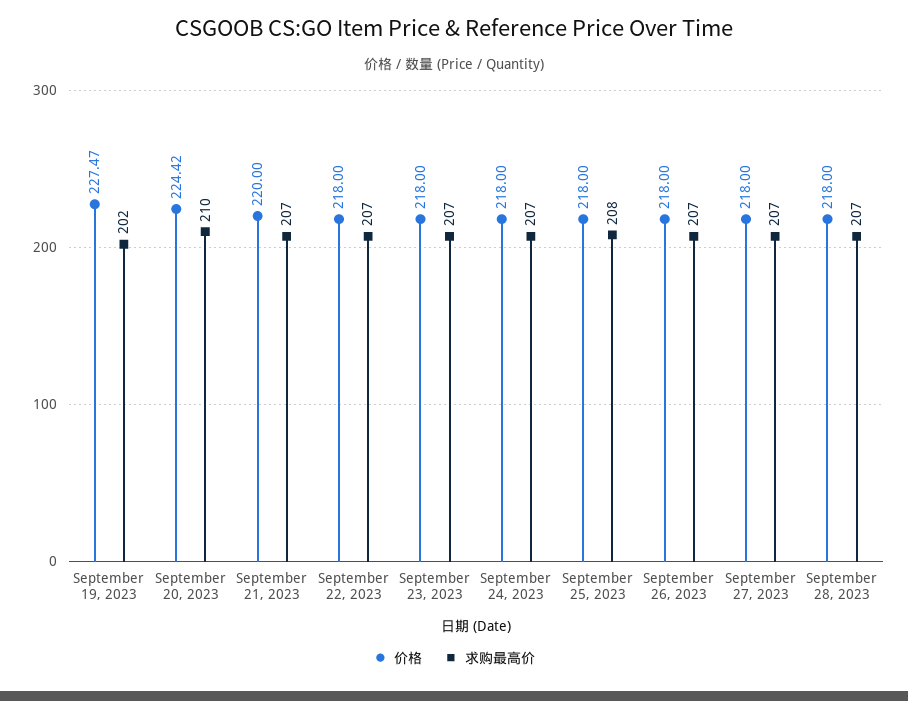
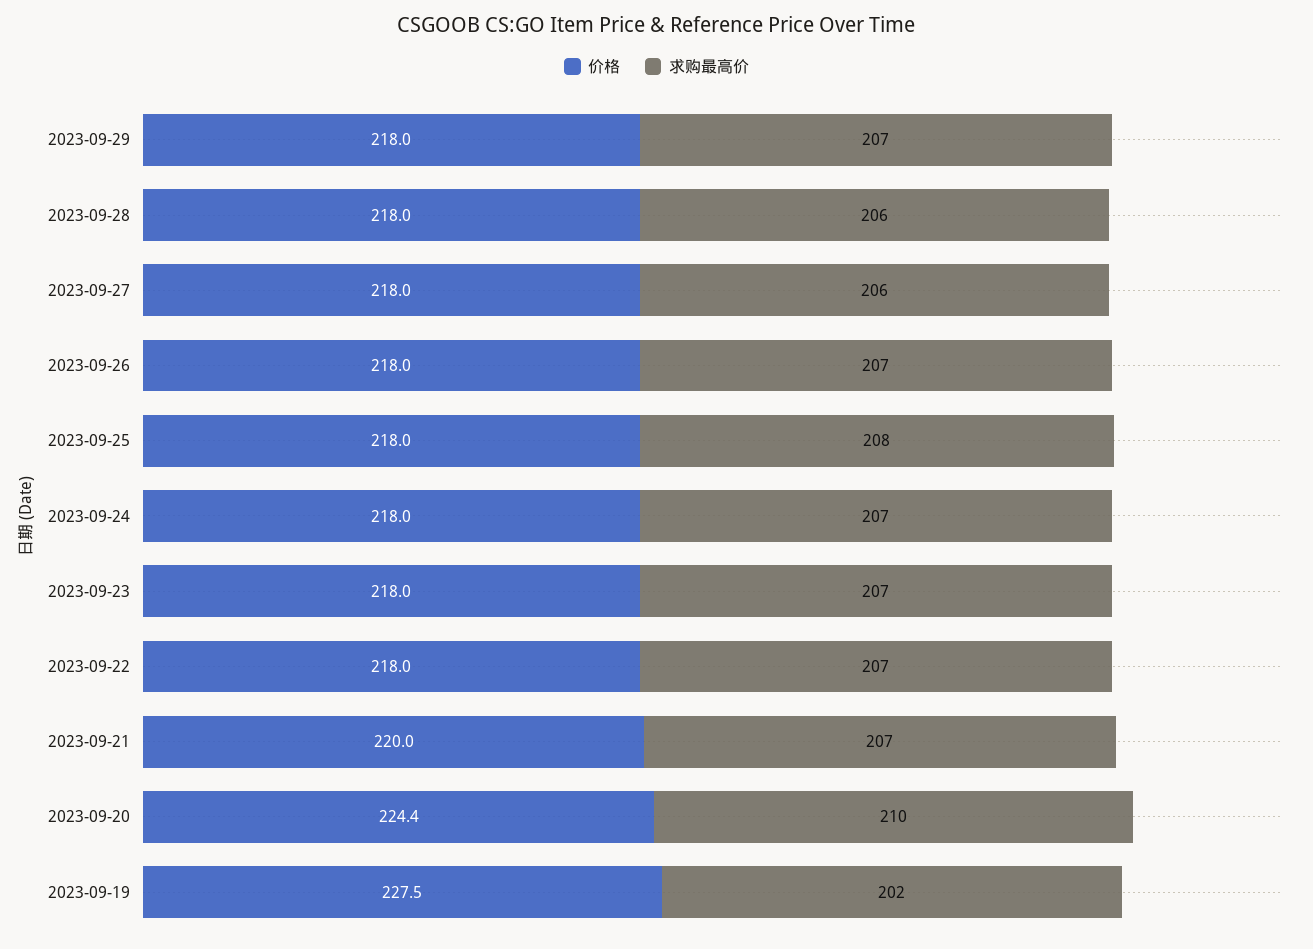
求购最高价, September 27, 2023: 207 -> 206
求购最高价, September 28, 2023: 207 -> 206
价格, 2023-09-29: none -> 218
求购最高价, 2023-09-29: none -> 207

